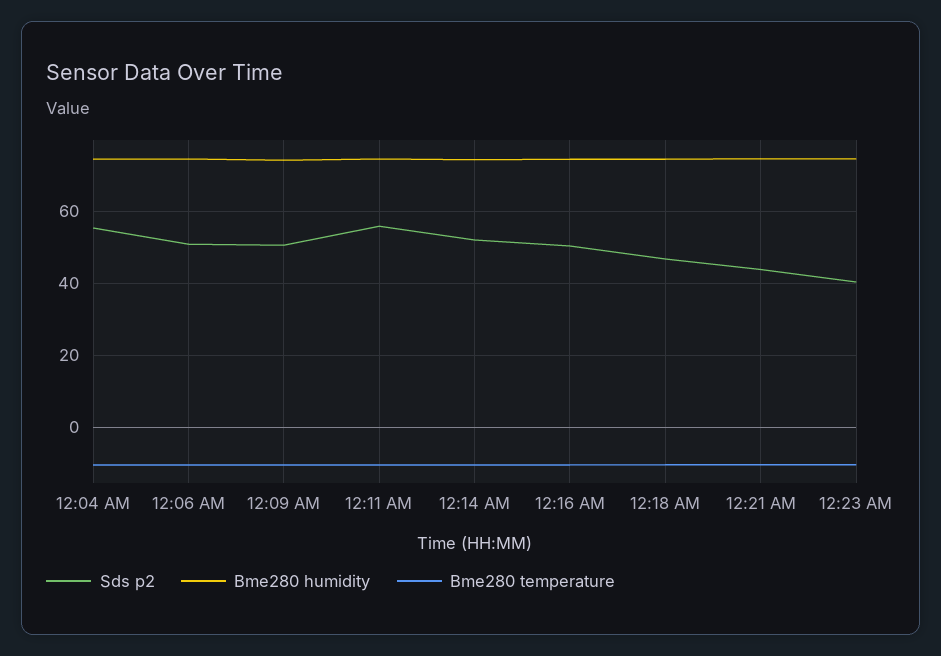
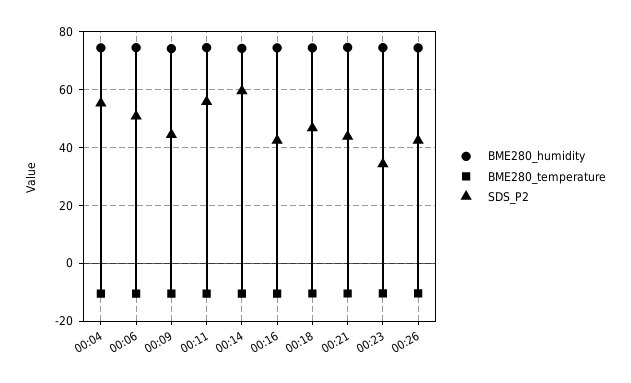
Sds p2, 12:09 AM: 50 -> 45
Sds p2, 12:14 AM: 52 -> 60
Sds p2, 12:16 AM: 50 -> 42.5
Sds p2, 12:23 AM: 40 -> 35
Bme280 humidity, 00:26: none -> 75
Bme280 temperature, 00:26: none -> -10
Sds p2, 00:26: none -> 42.5

